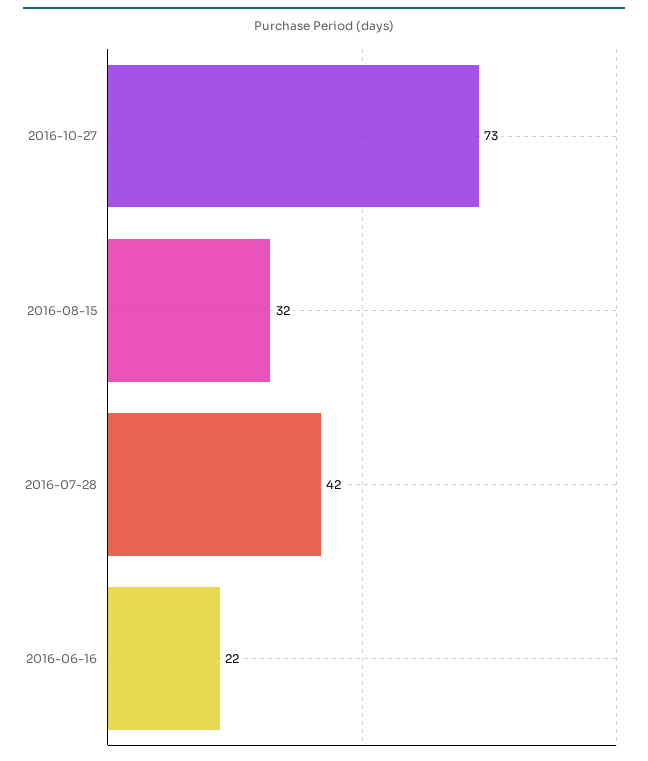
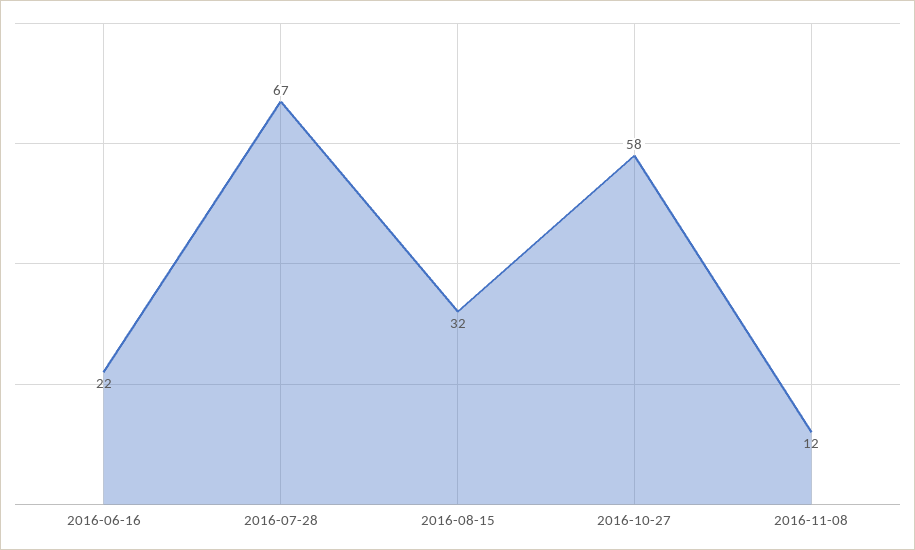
2016-10-27: 73 -> 58
2016-07-28: 42 -> 67
2016-11-08: none -> 12

